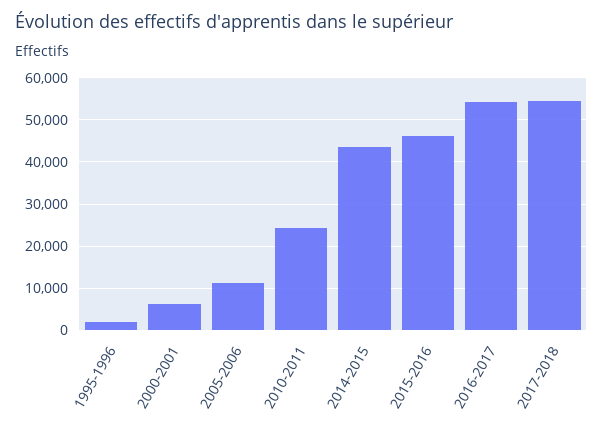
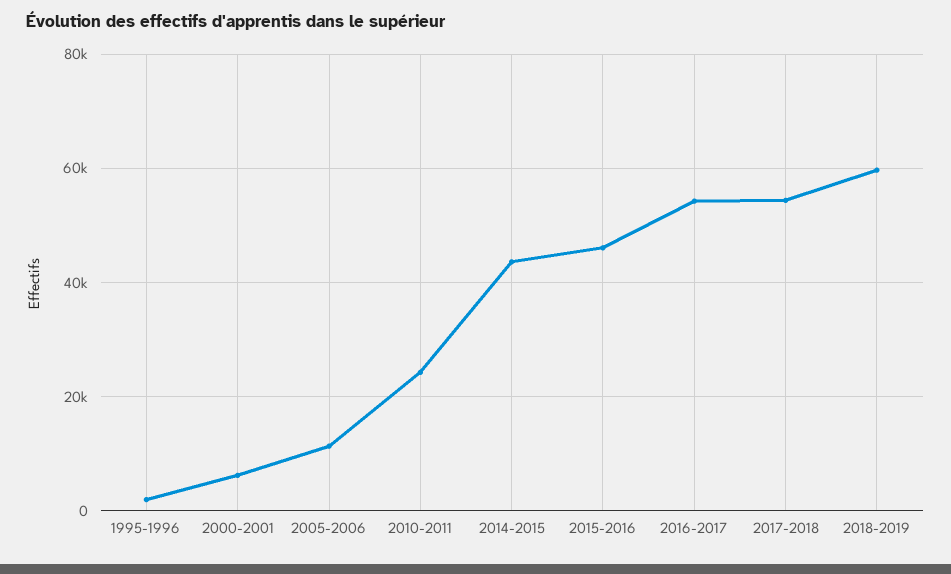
2018-2019: none -> 60000

